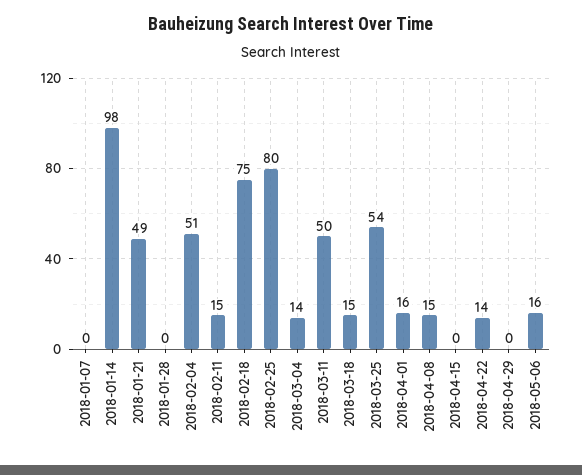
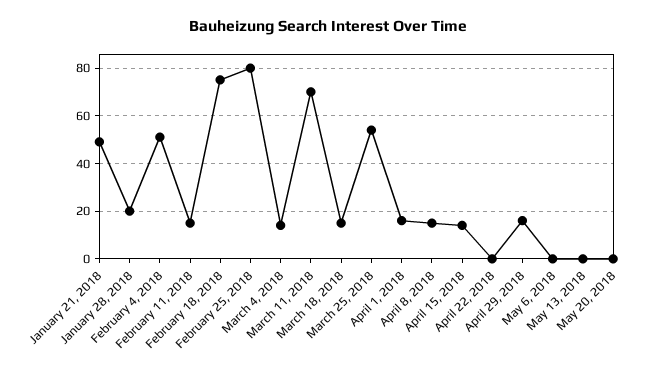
2018-01-07: 0 -> none
2018-01-14: 98 -> none
2018-01-28: 0 -> 20
2018-03-11: 50 -> 70
2018-04-15: 0 -> 15
2018-04-22: 14 -> 0
2018-04-29: 0 -> 15
2018-05-06: 16 -> 0
May 13, 2018: none -> 0
May 20, 2018: none -> 0

